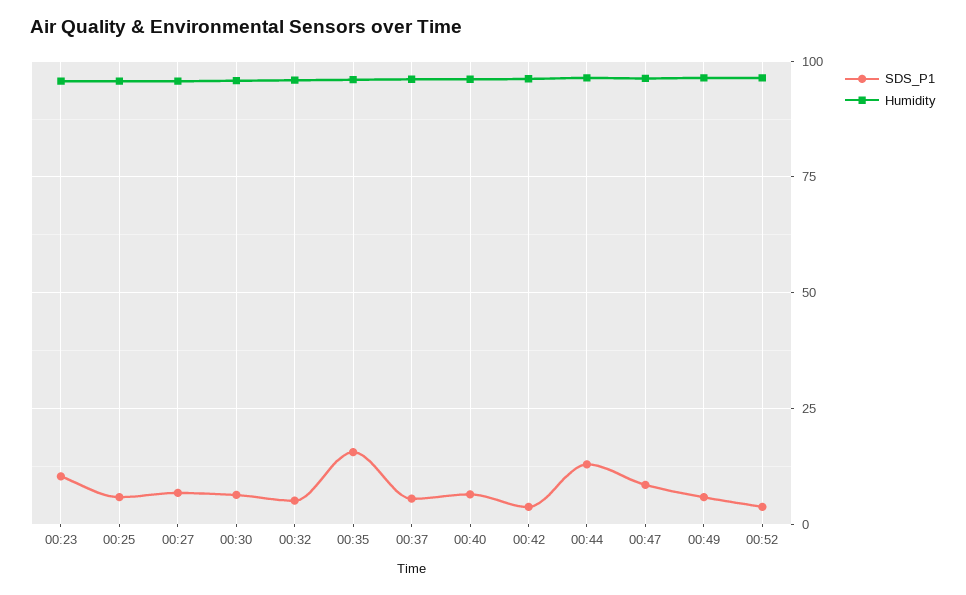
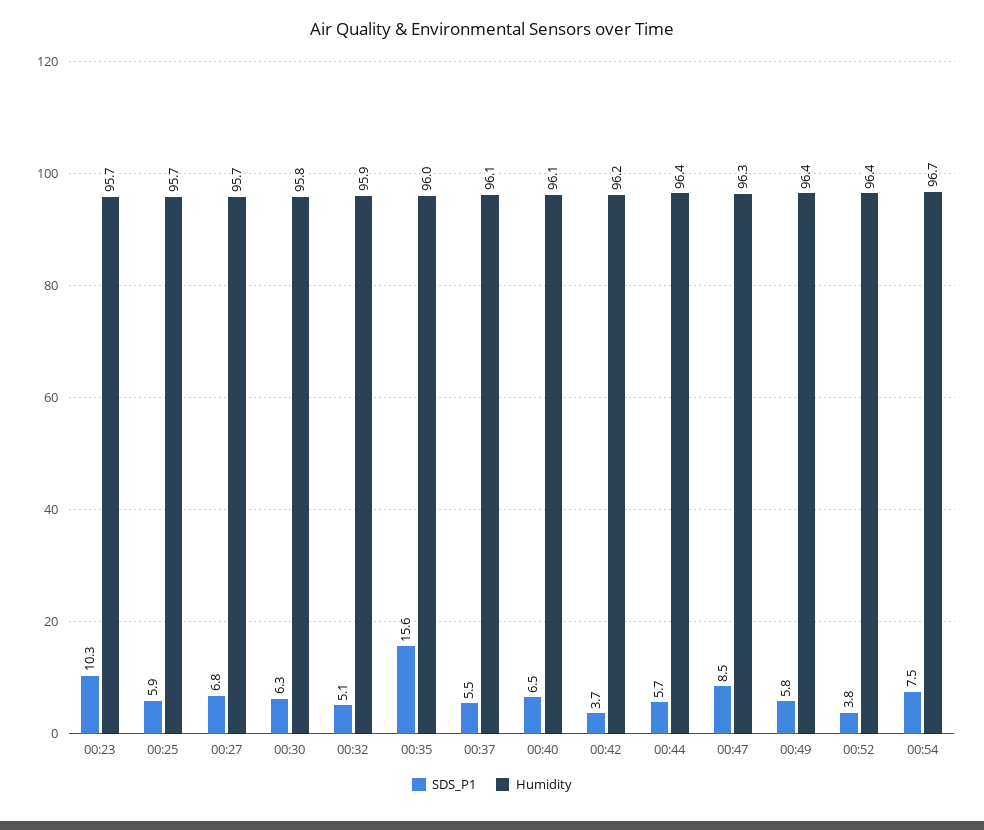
SDS_P1, 00:44: 12.5 -> 5.7
SDS_P1, 00:54: none -> 7.5
Humidity, 00:54: none -> 96.7

